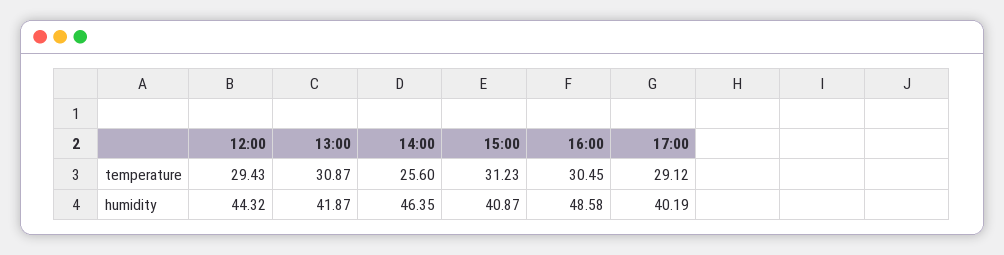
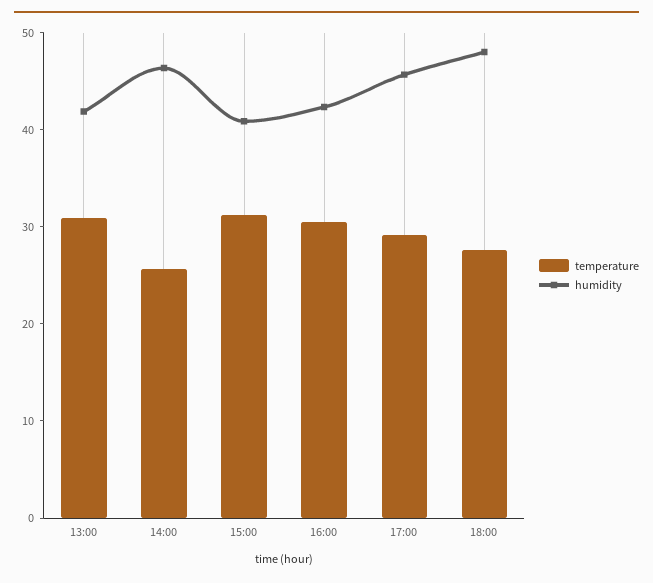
temperature, 12:00: 29.43 -> none
humidity, 12:00: 44.32 -> none
humidity, 16:00: 48.58 -> 42
humidity, 17:00: 40.19 -> 46
temperature, 18:00: none -> 28
humidity, 18:00: none -> 48

